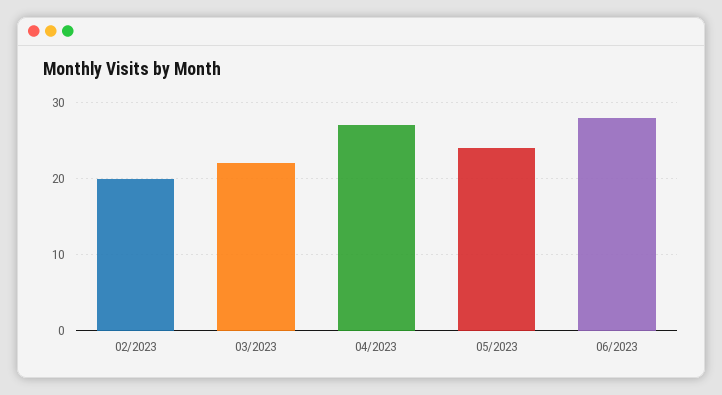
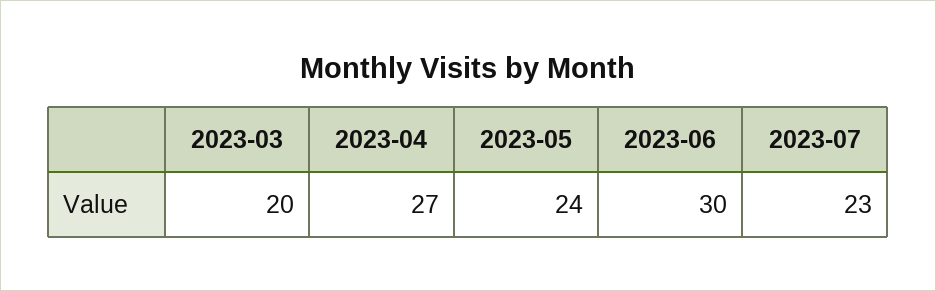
02/2023: 20 -> none
03/2023: 22 -> 20
06/2023: 28 -> 30
2023-07: none -> 23

